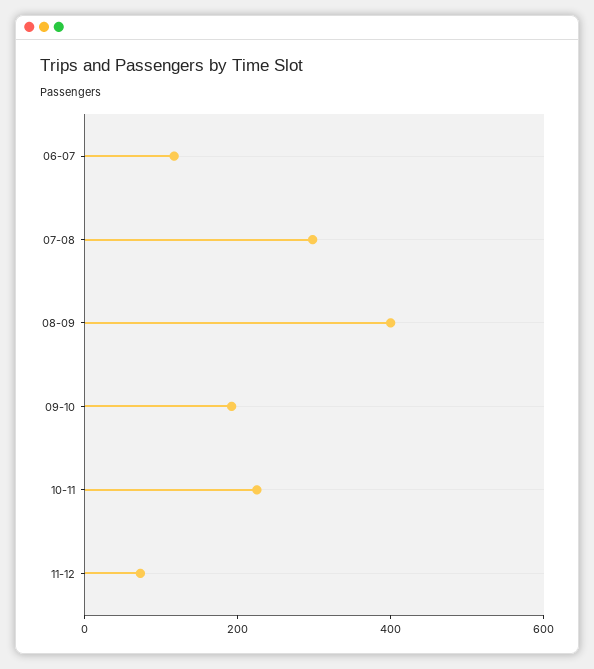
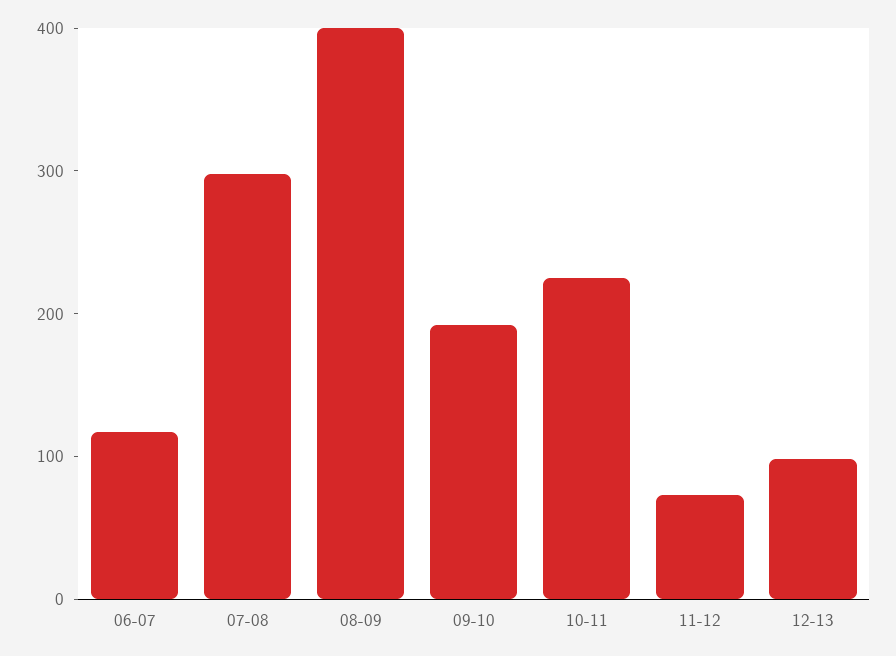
12-13: none -> 100

